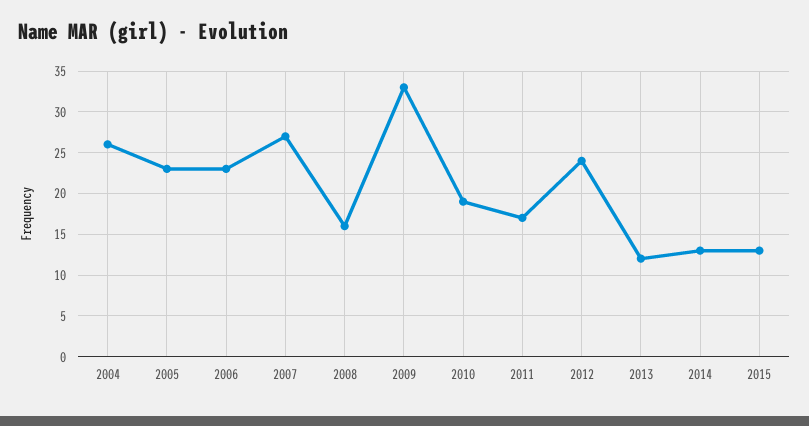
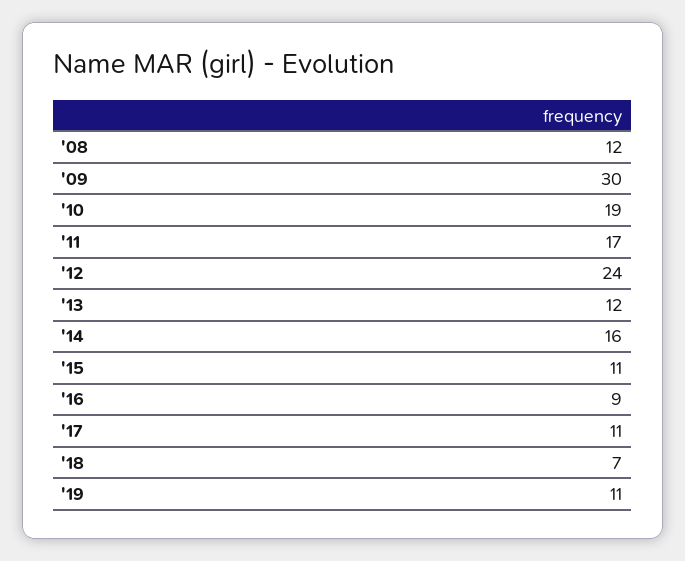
2004: 26 -> none
2005: 23 -> none
2006: 23 -> none
2007: 27 -> none
2008: 16 -> 12
2009: 33 -> 30
2014: 13 -> 16
2015: 13 -> 11
'16: none -> 9
'17: none -> 11
'18: none -> 7
'19: none -> 11

